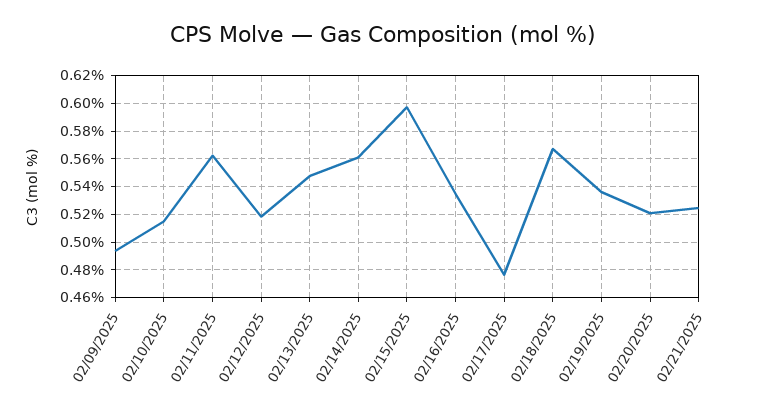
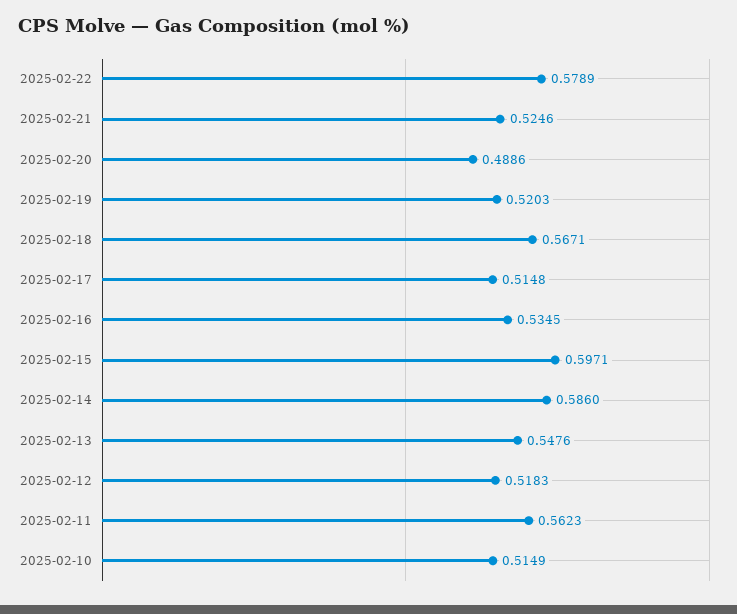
02/09/2025: 0.495 -> none
02/14/2025: 0.56 -> 0.586
02/17/2025: 0.475 -> 0.5148
02/19/2025: 0.535 -> 0.5203
02/20/2025: 0.52 -> 0.4886
2025-02-22: none -> 0.5789

